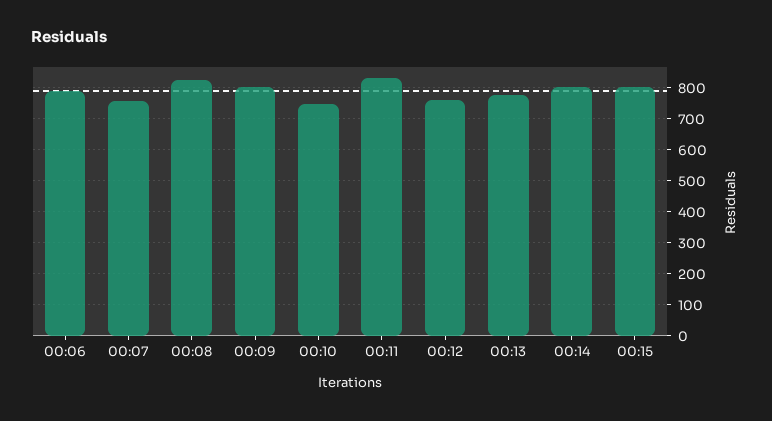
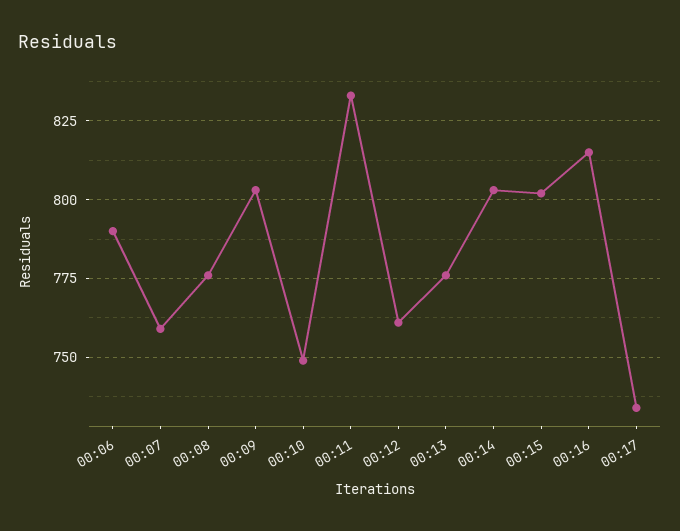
00:08: 820 -> 775
00:16: none -> 815
00:17: none -> 735

